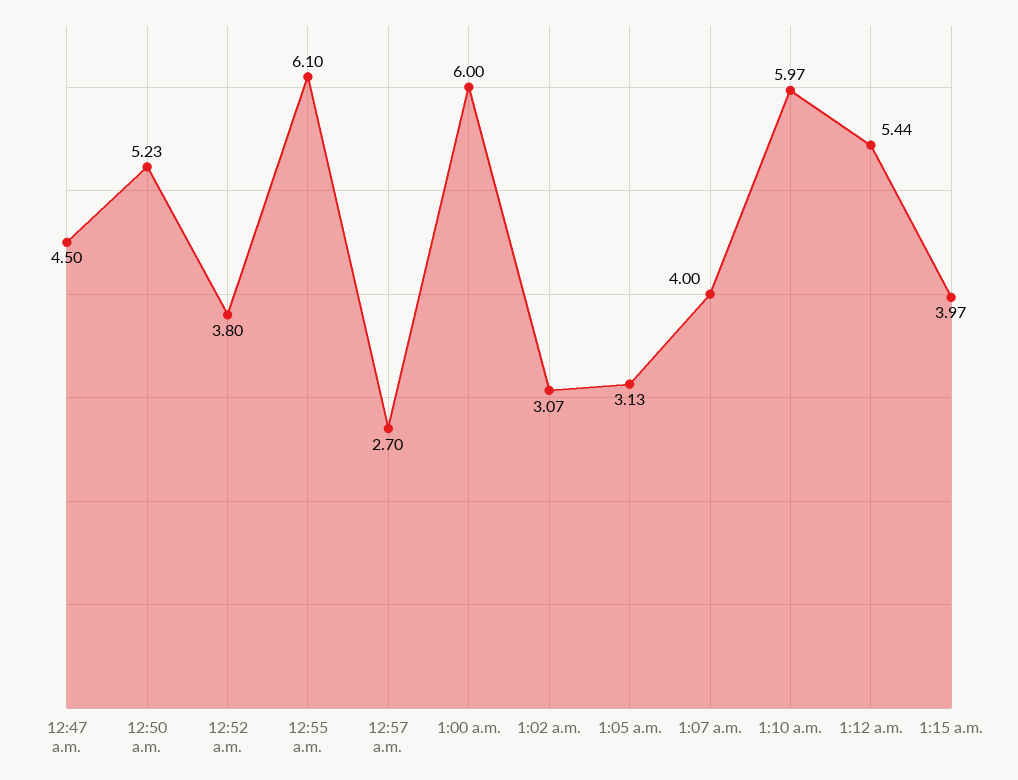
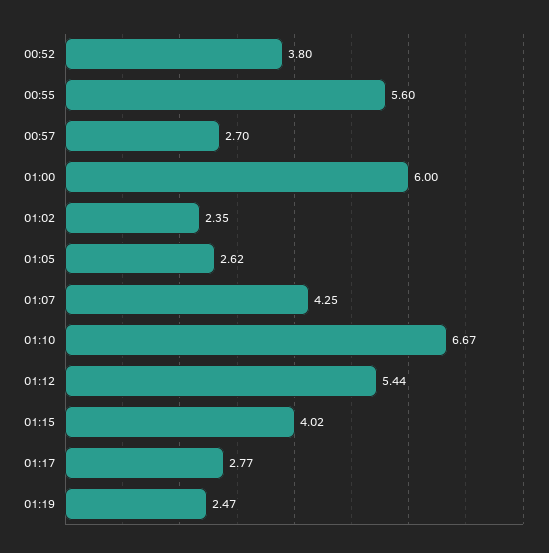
12:47 a.m.: 4.5 -> none
12:50 a.m.: 5.23 -> none
12:55 a.m.: 6.1 -> 5.6
1:02 a.m.: 3.07 -> 2.35
1:05 a.m.: 3.13 -> 2.62
1:07 a.m.: 4 -> 4.25
1:10 a.m.: 5.97 -> 6.67
1:15 a.m.: 3.97 -> 4.02
01:17: none -> 2.77
01:19: none -> 2.47

